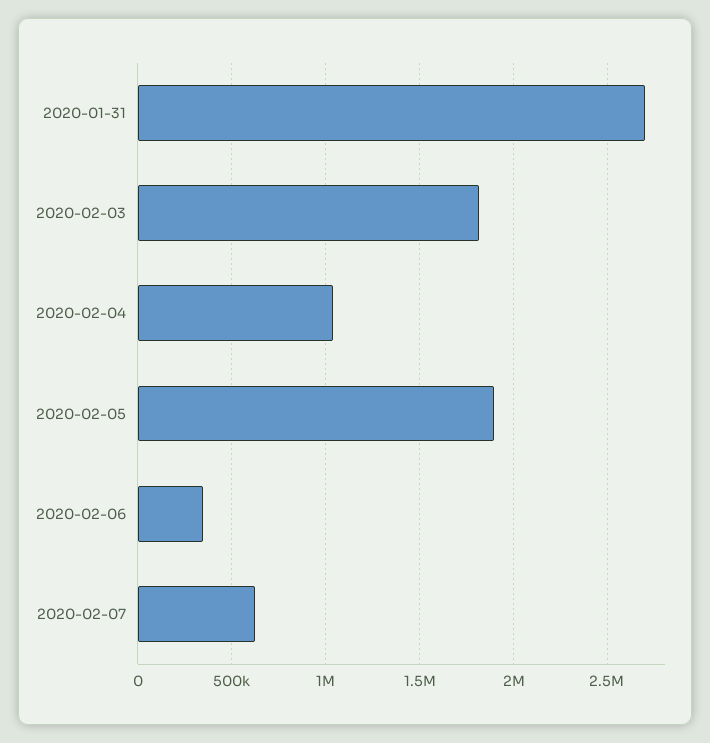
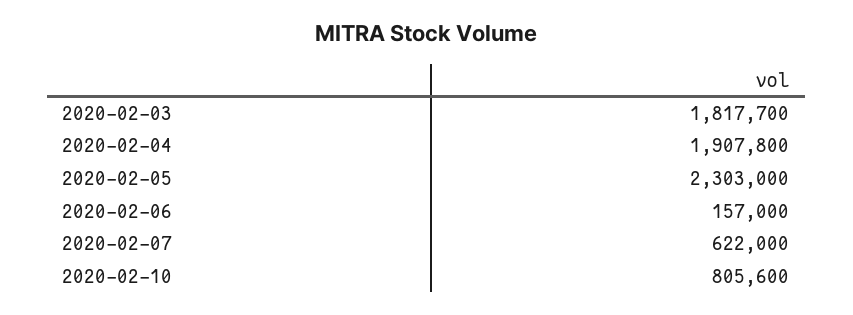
2020-01-31: 2700000 -> none
2020-02-04: 1050000 -> 1907800
2020-02-05: 1900000 -> 2303000
2020-02-06: 350000 -> 157000
2020-02-10: none -> 805600

